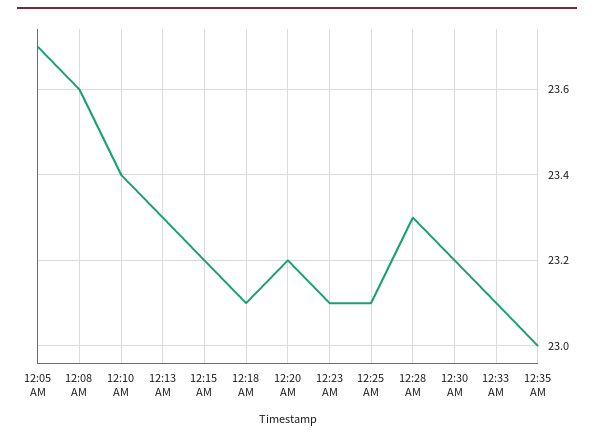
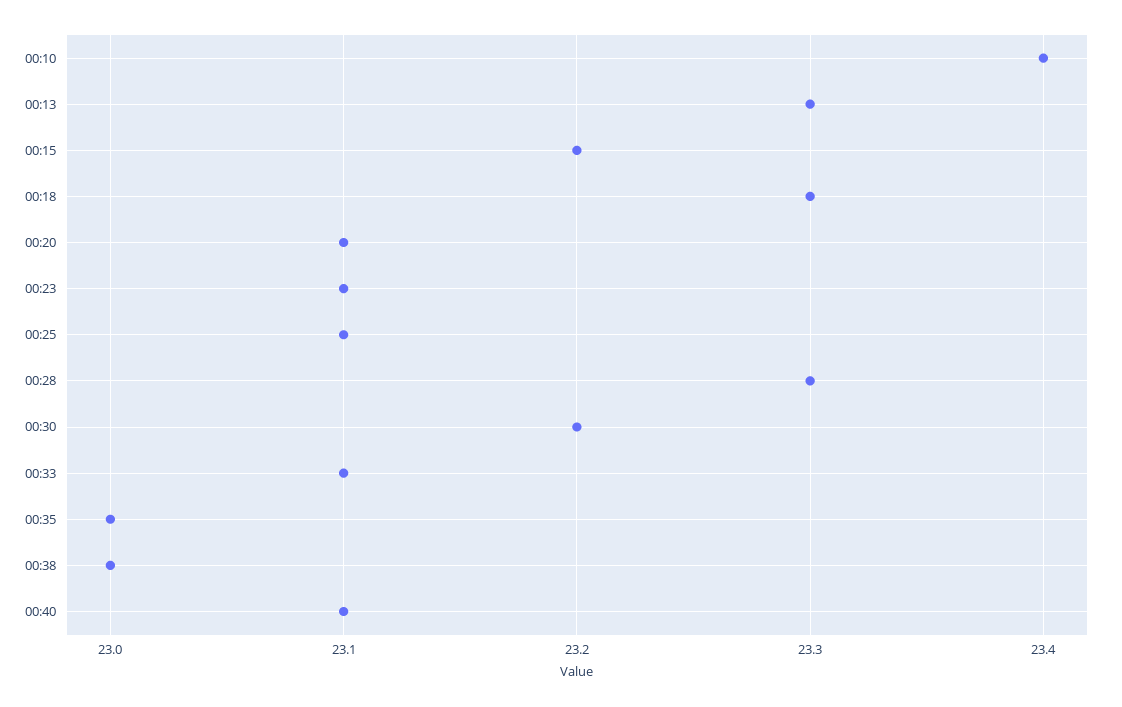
12:05 AM: 23.7 -> none
12:08 AM: 23.6 -> none
12:18 AM: 23.1 -> 23.3
12:20 AM: 23.2 -> 23.1
00:38: none -> 23
00:40: none -> 23.1

